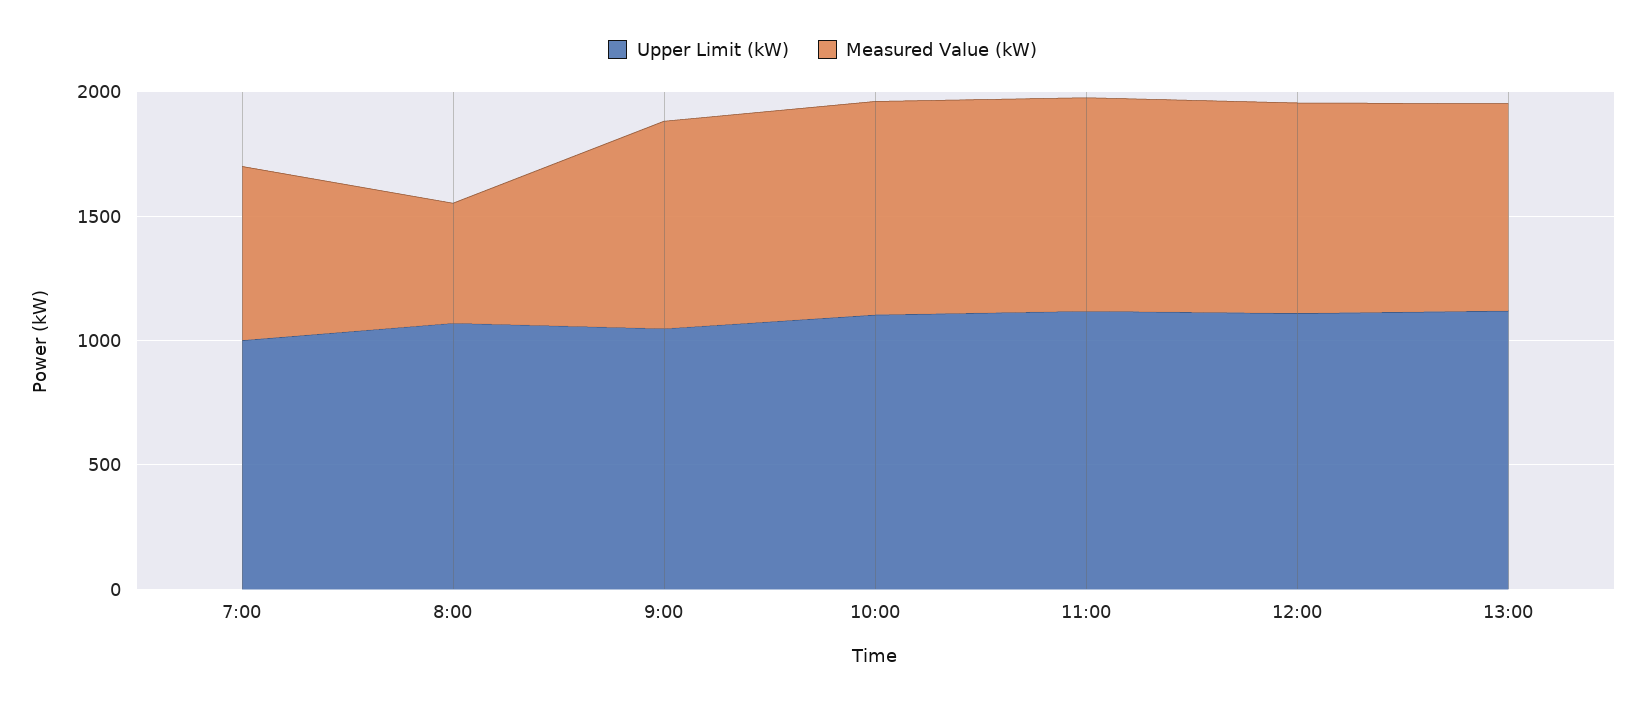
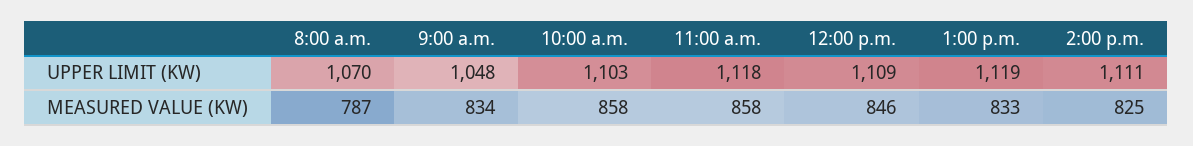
Upper Limit (kW), 7:00: 1000 -> none
Measured Value (kW), 7:00: 700 -> none
Measured Value (kW), 8:00: 500 -> 787
Upper Limit (kW), 2:00 p.m.: none -> 1111
Measured Value (kW), 2:00 p.m.: none -> 825

